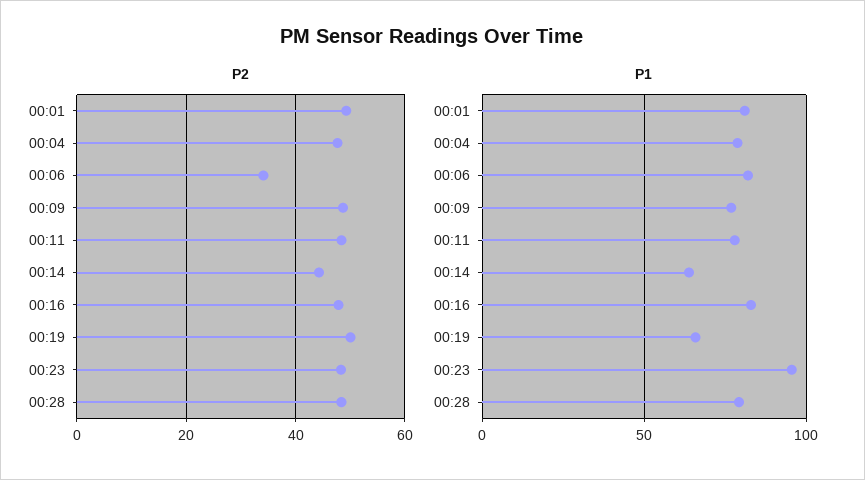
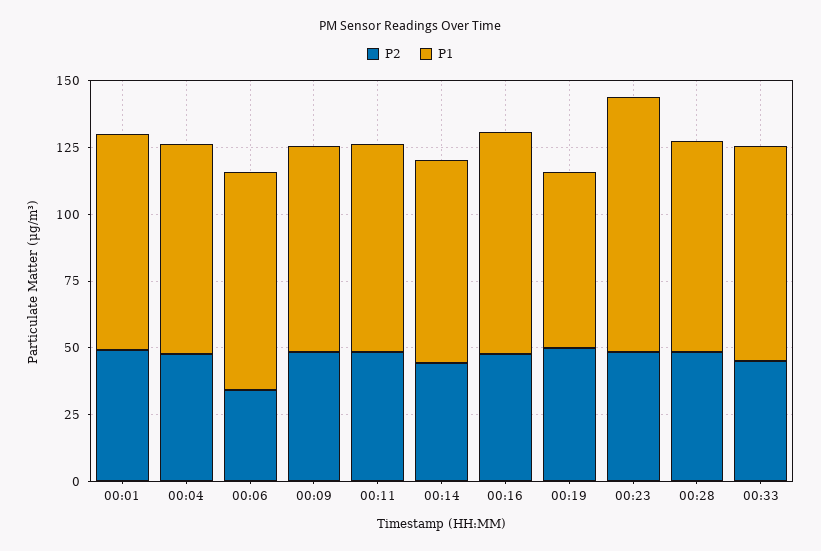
P1, 00:14: 65 -> 75
P2, 00:33: none -> 45
P1, 00:33: none -> 80

